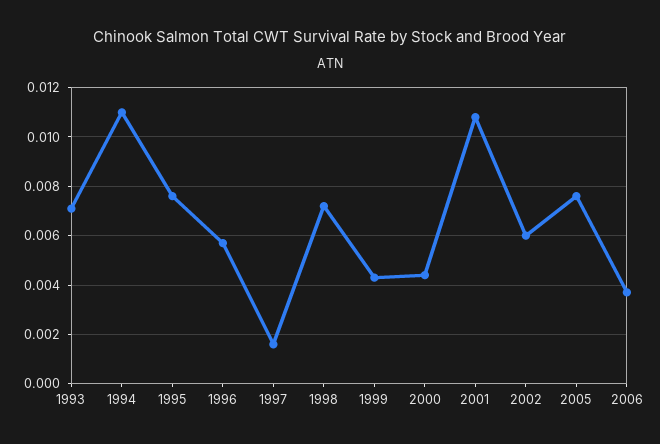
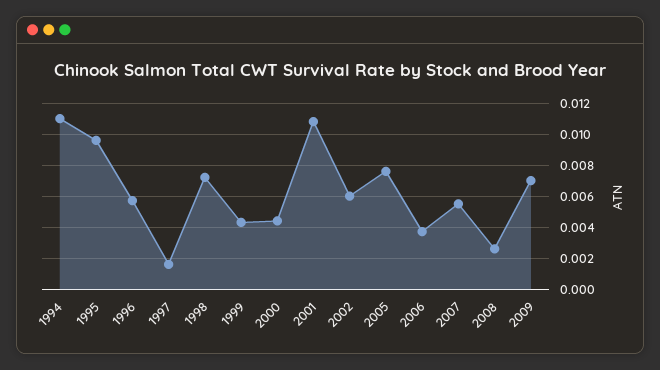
1993: 0.007 -> none
1995: 0.0075 -> 0.0095
2007: none -> 0.0055
2008: none -> 0.0025
2009: none -> 0.007

